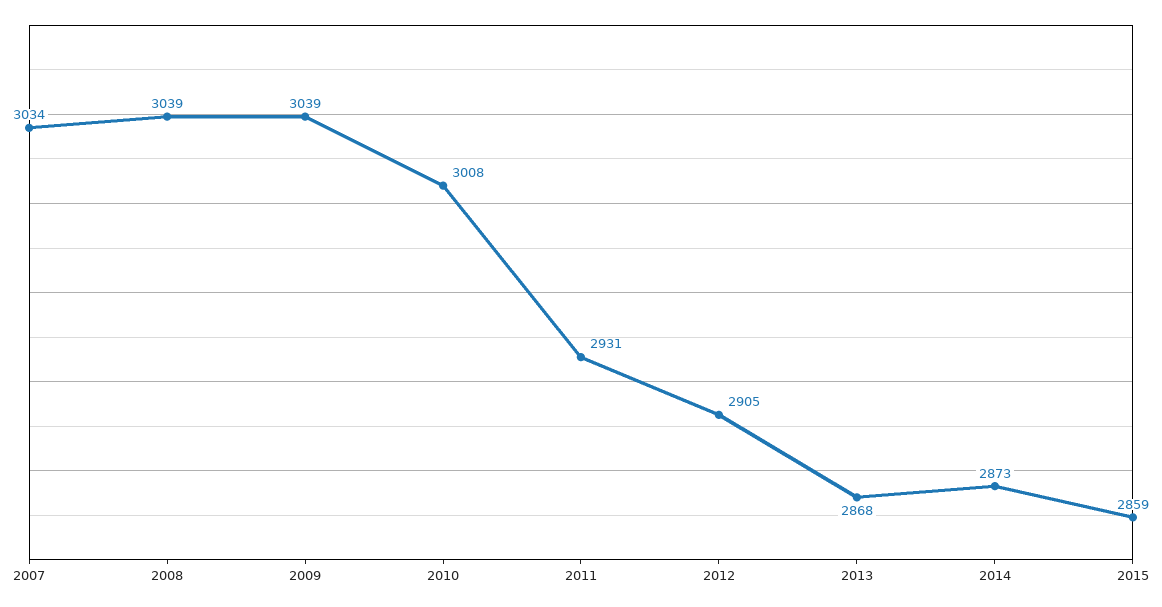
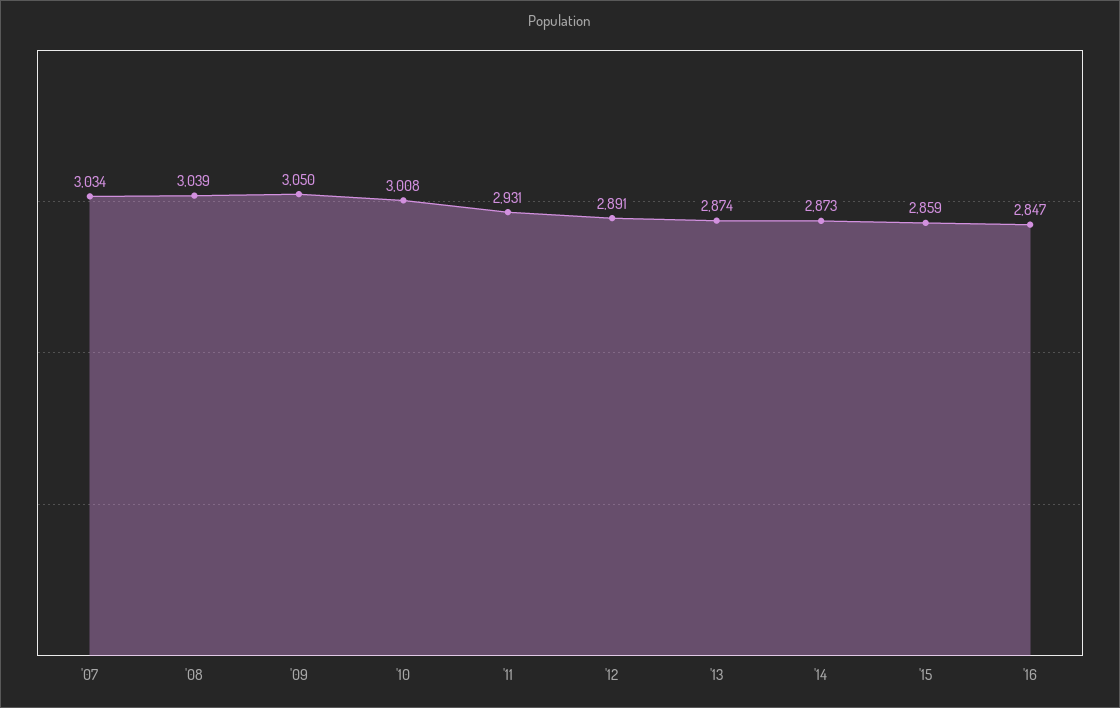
2009: 3039 -> 3050
2012: 2905 -> 2891
2013: 2868 -> 2874
'16: none -> 2847

